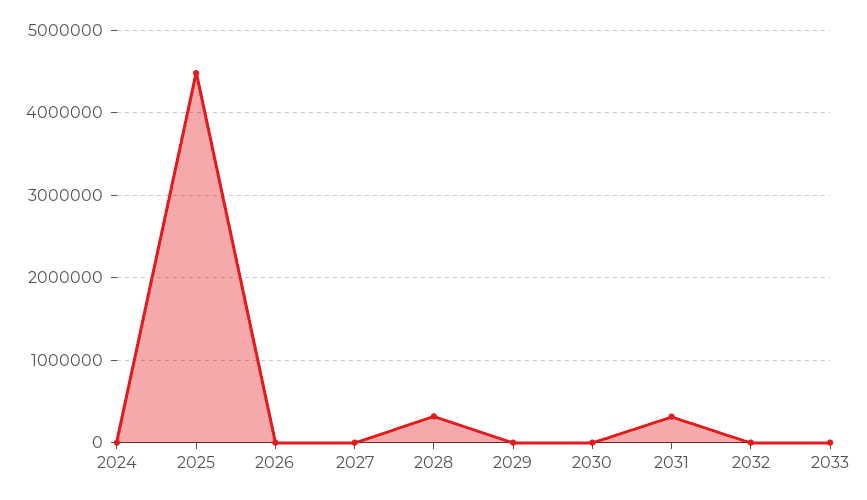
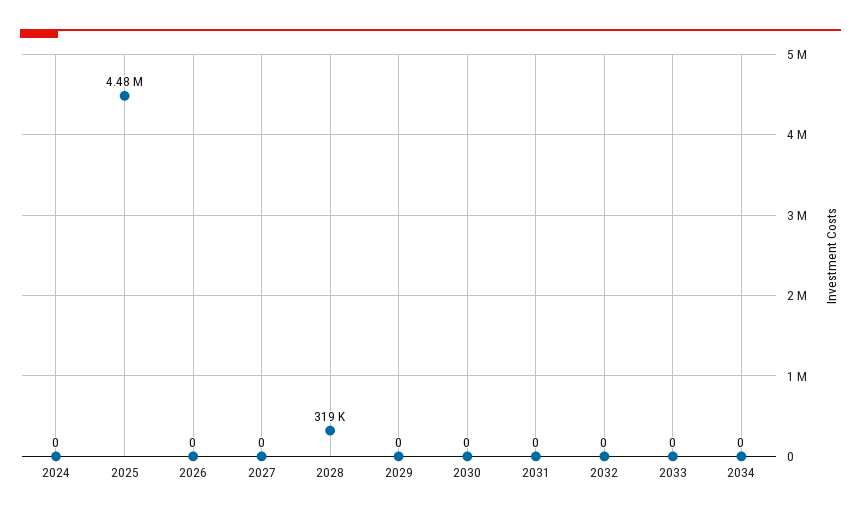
2031: 300000 -> 0
2034: none -> 0

